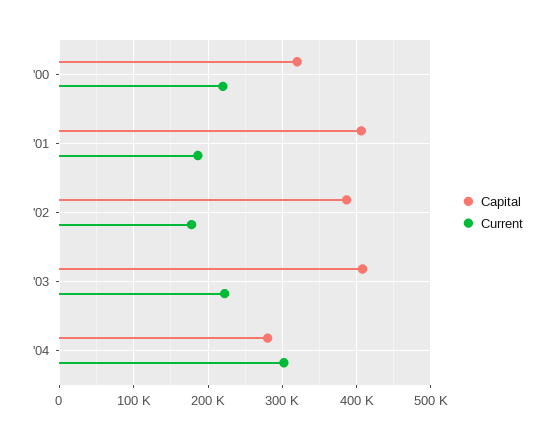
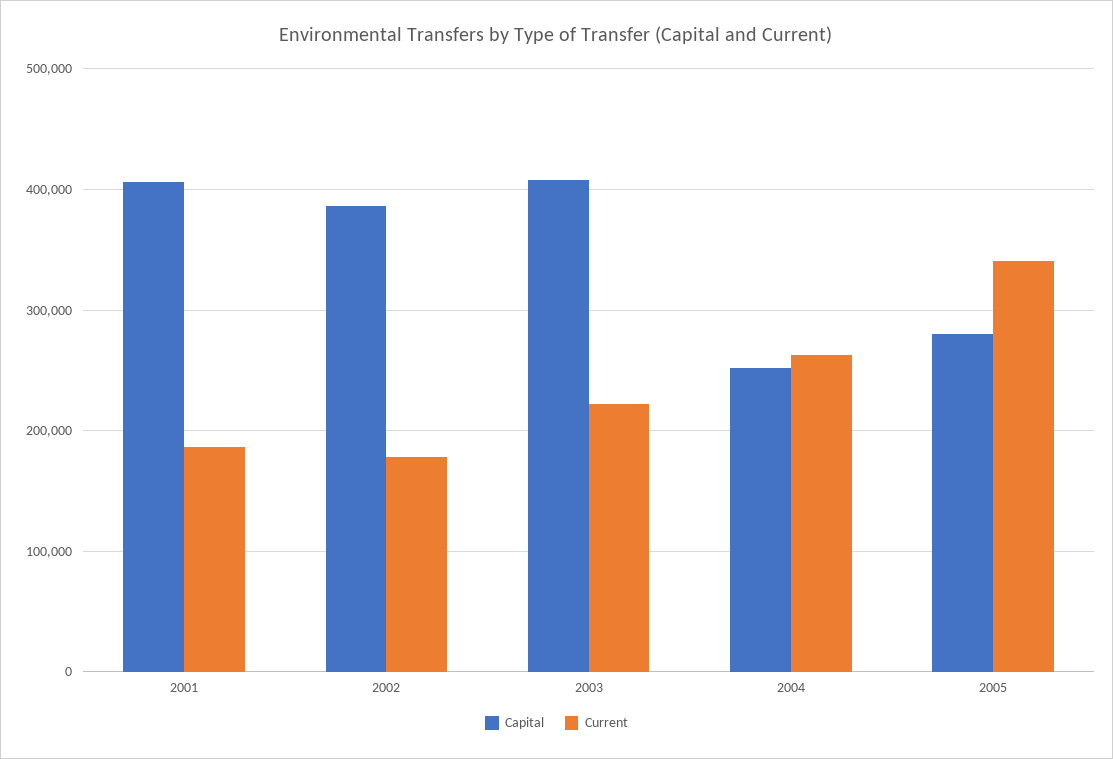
Capital, '00: 320000 -> none
Current, '00: 220000 -> none
Capital, '04: 280000 -> 250000
Current, '04: 300000 -> 260000
Capital, 2005: none -> 280000
Current, 2005: none -> 340000

